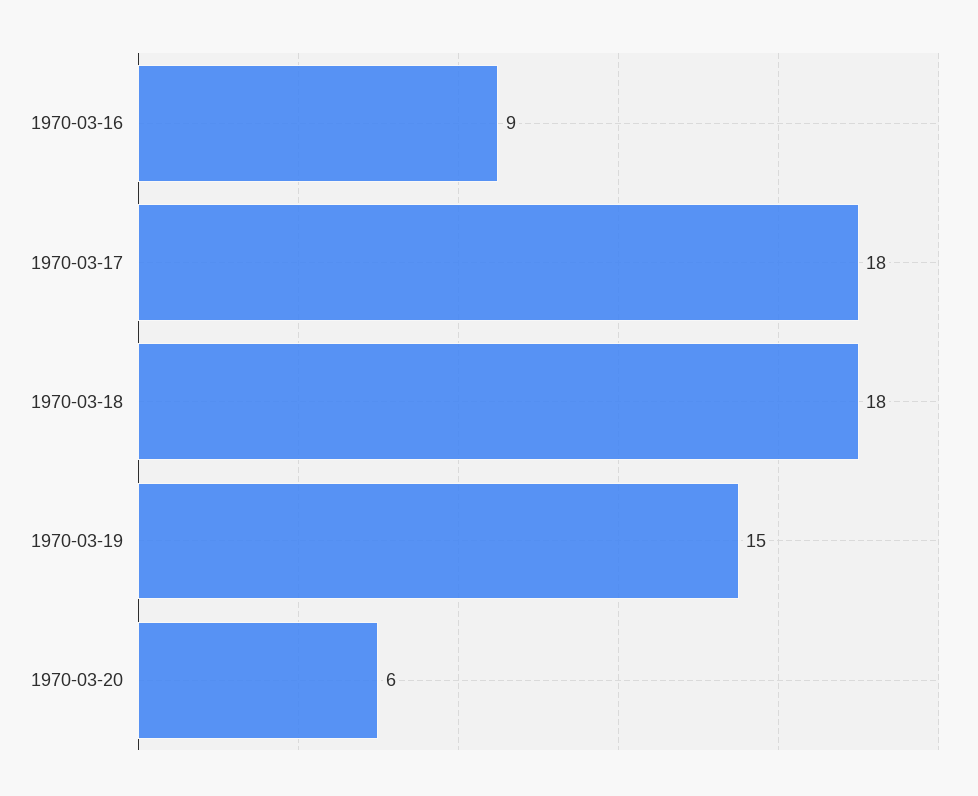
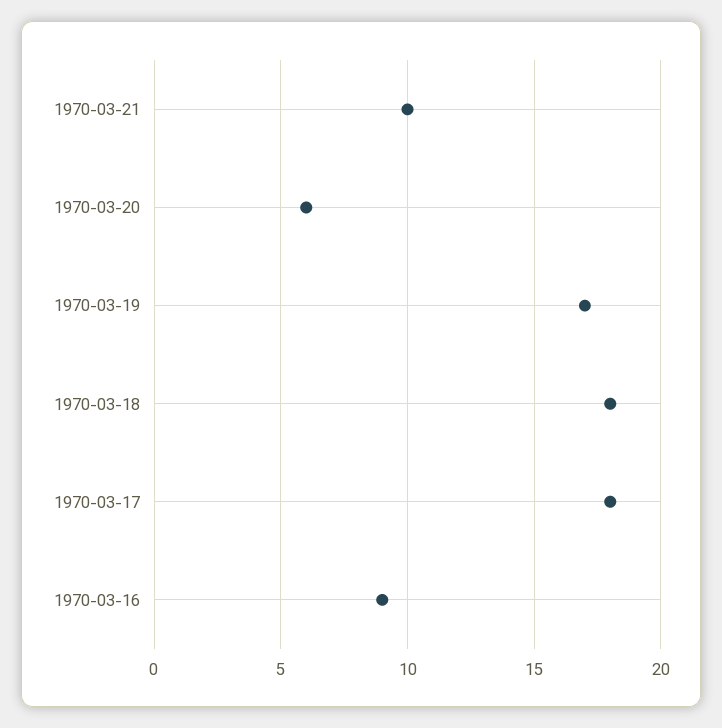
1970-03-19: 15 -> 17
1970-03-21: none -> 10

